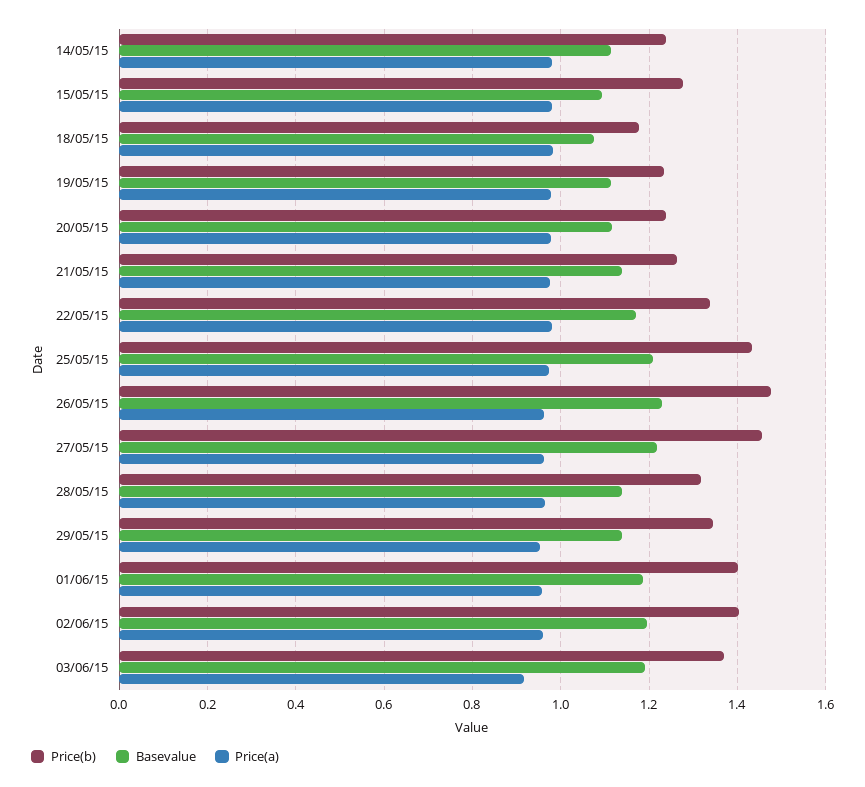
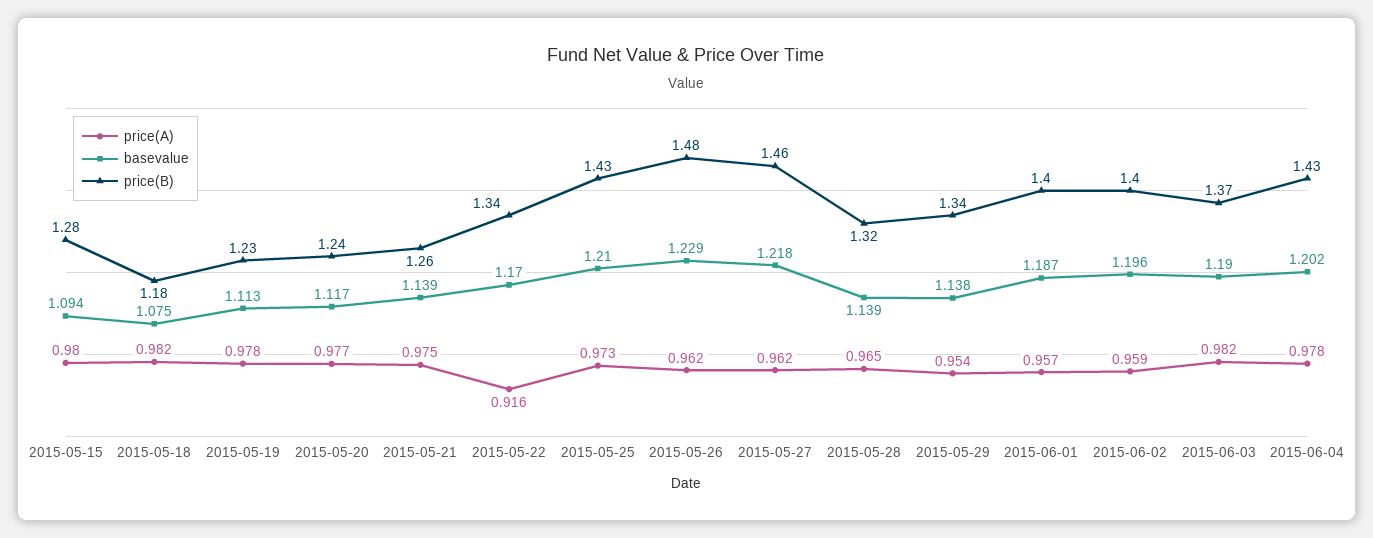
Price(b), 14/05/15: 1.24 -> none
Basevalue, 14/05/15: 1.12 -> none
Price(a), 14/05/15: 0.98 -> none
Price(a), 22/05/15: 0.98 -> 0.916
Price(a), 03/06/15: 0.92 -> 0.982
Price(a), 2015-06-04: none -> 0.978
Basevalue, 2015-06-04: none -> 1.202
Price(b), 2015-06-04: none -> 1.43

